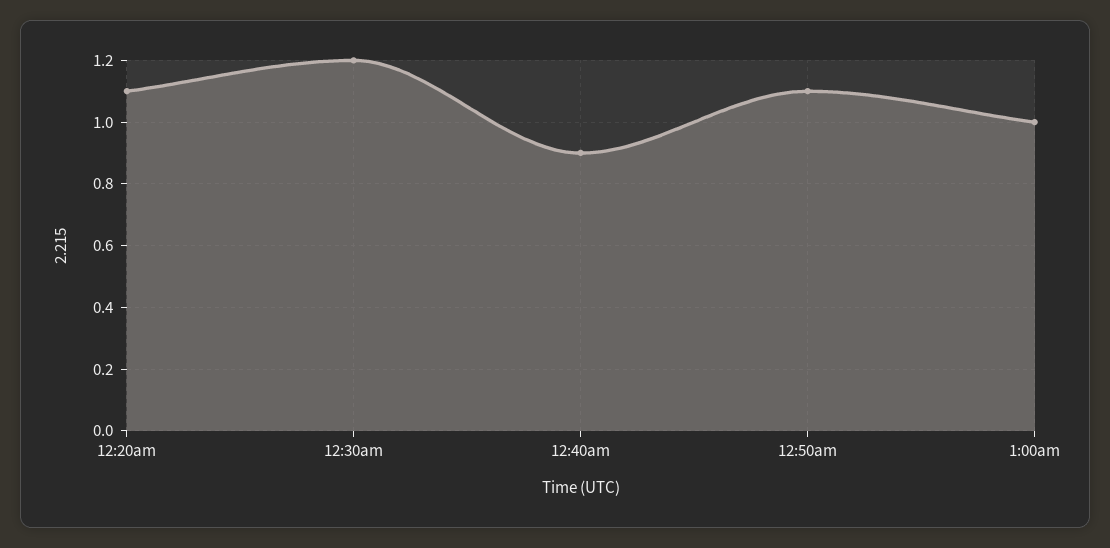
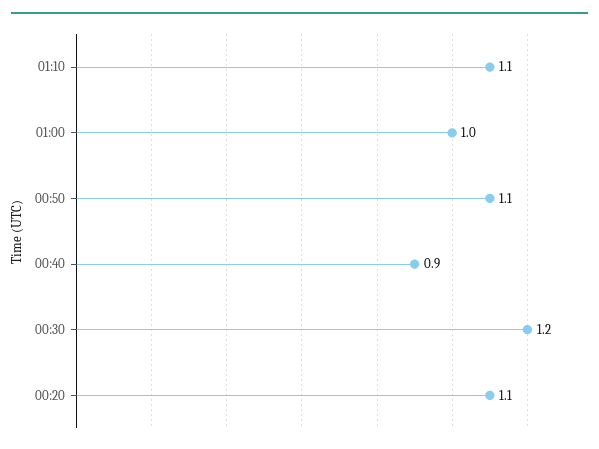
01:10: none -> 1.1

